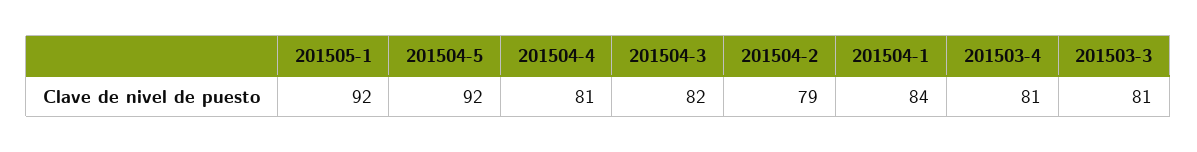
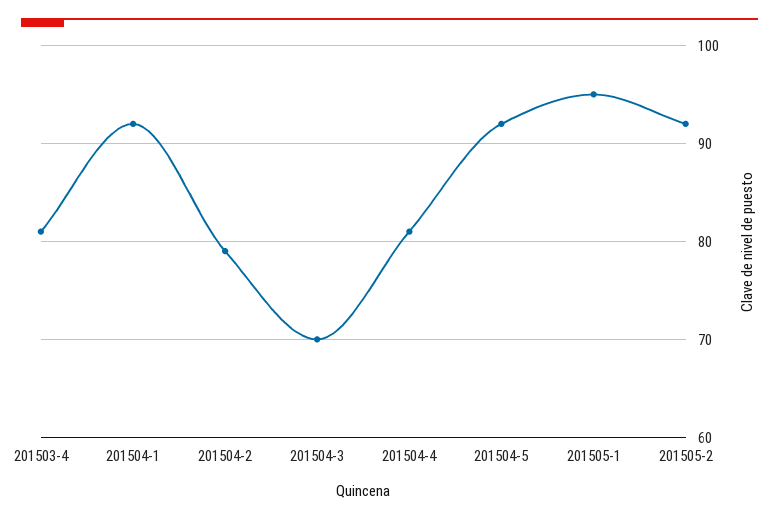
201505-1: 92 -> 95
201504-3: 82 -> 70
201504-1: 84 -> 92
201503-3: 81 -> none
201505-2: none -> 92

